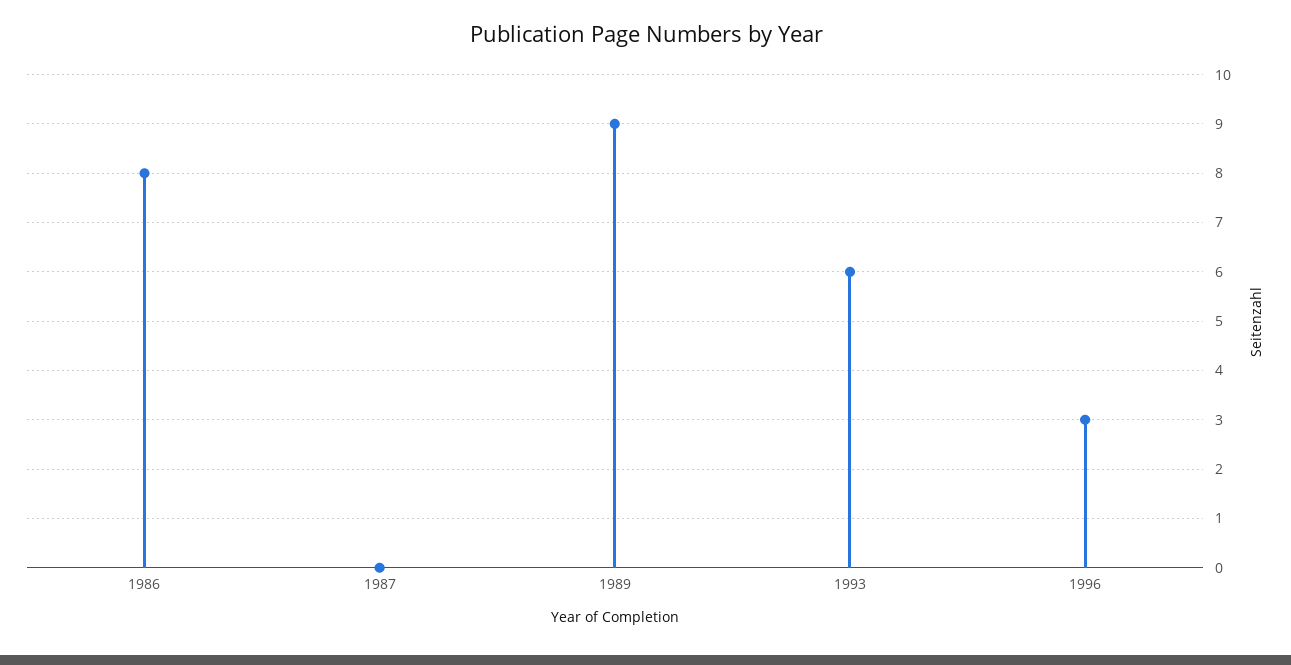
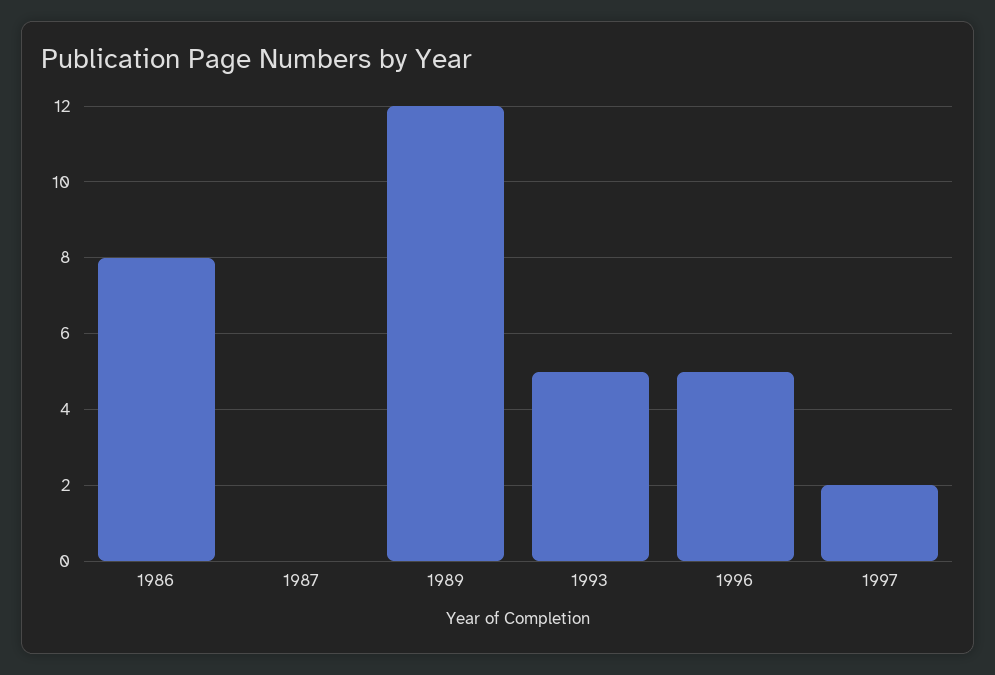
1989: 9 -> 12
1993: 6 -> 5
1996: 3 -> 5
1997: none -> 2

